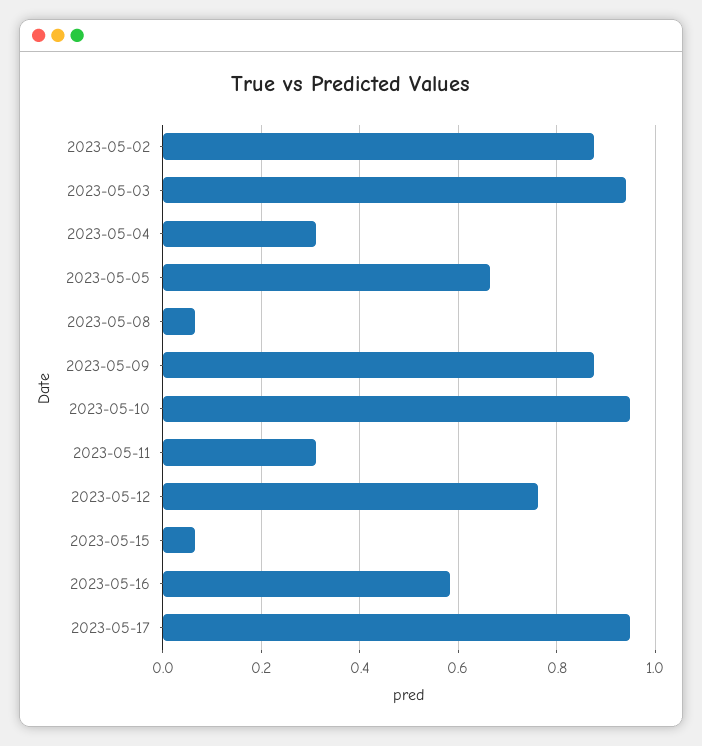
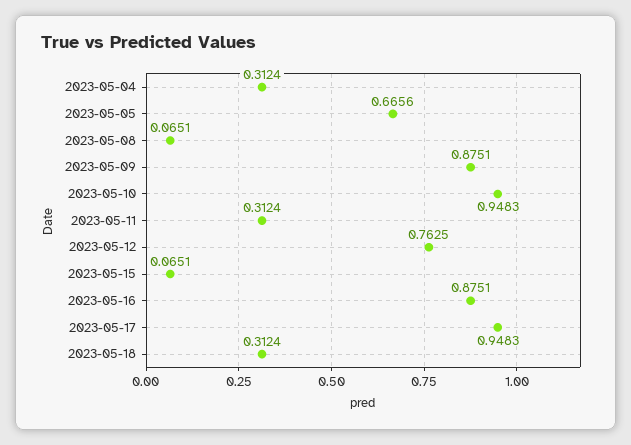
2023-05-02: 0.88 -> none
2023-05-03: 0.94 -> none
2023-05-16: 0.58 -> 0.8751
2023-05-18: none -> 0.3124

